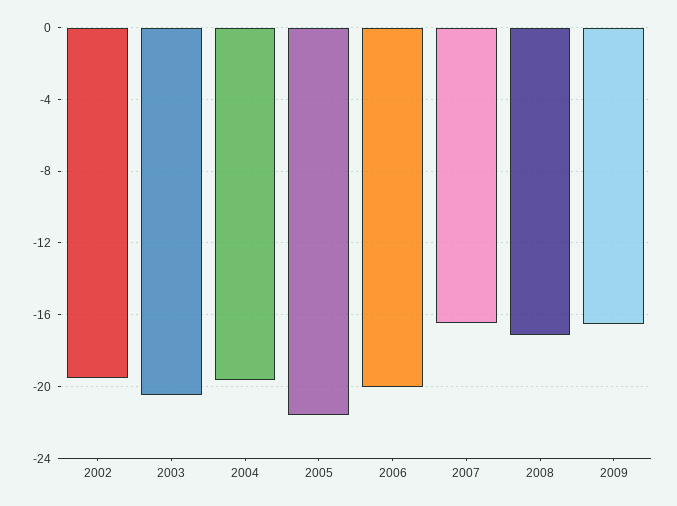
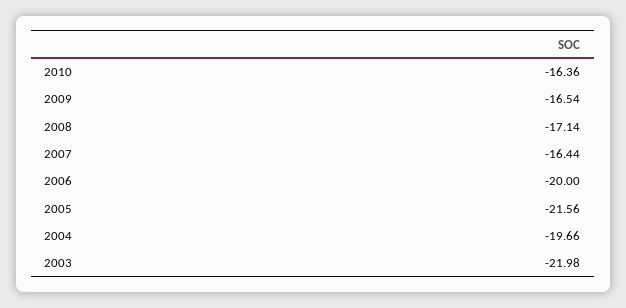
2002: -19.5 -> none
2003: -20.5 -> -21.98
2010: none -> -16.36

